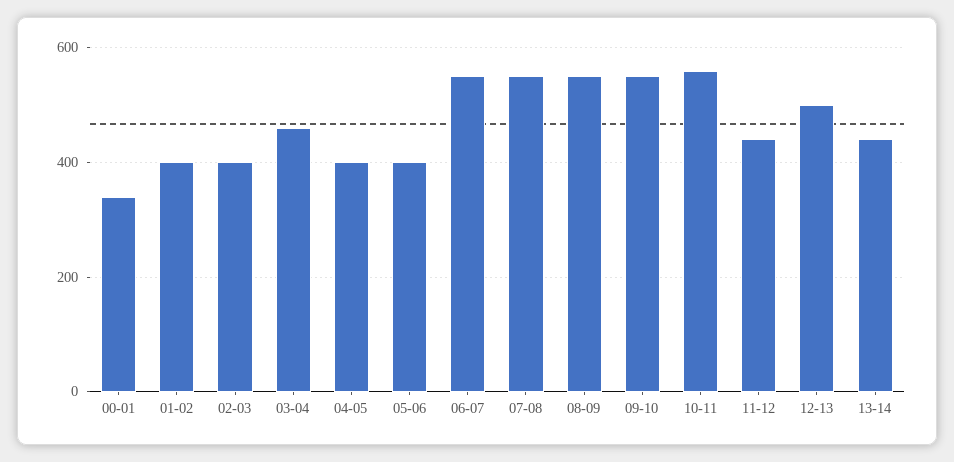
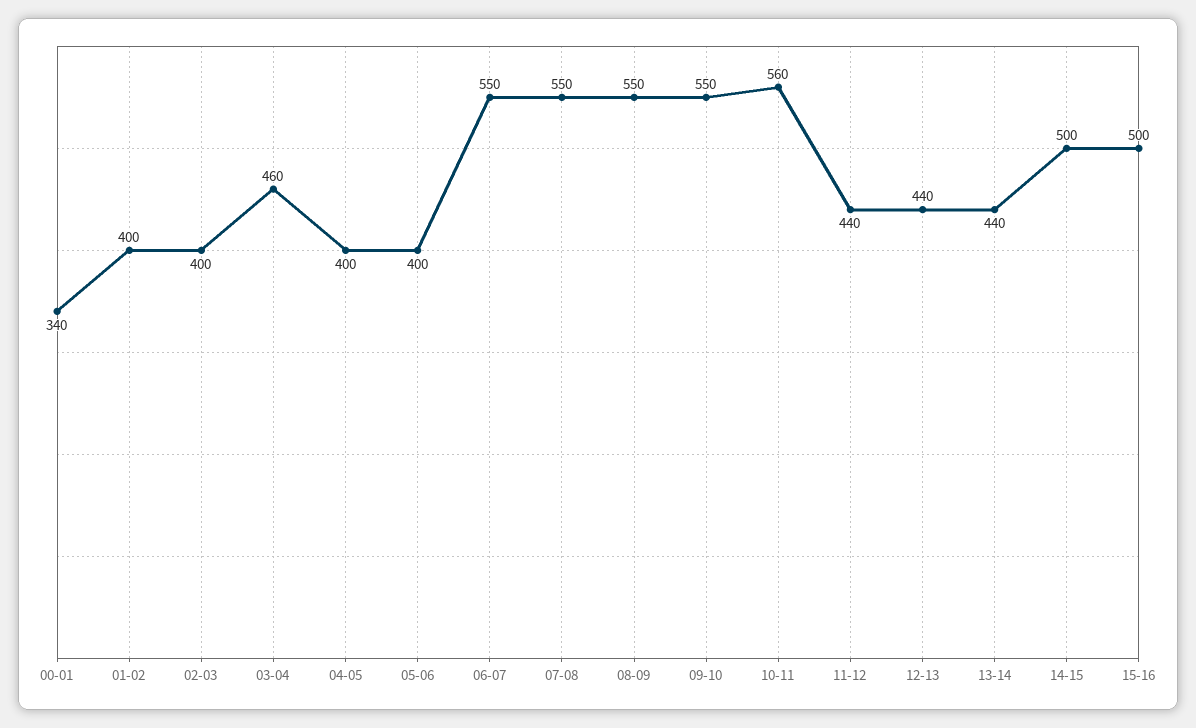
12-13: 500 -> 440
14-15: none -> 500
15-16: none -> 500

